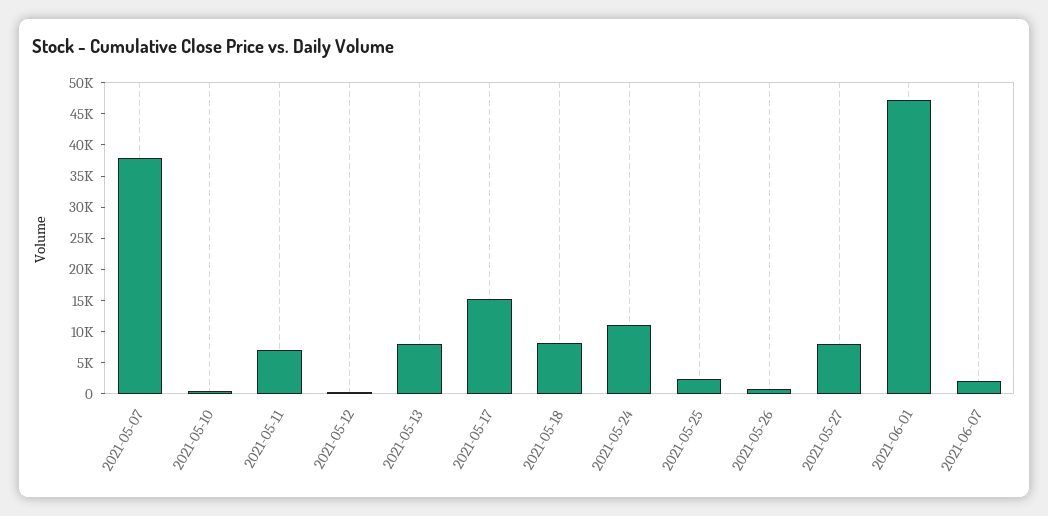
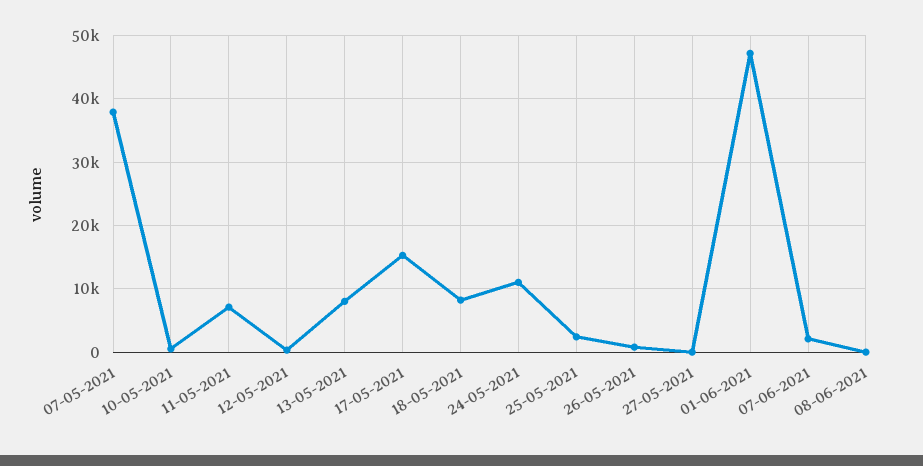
2021-05-27: 7500 -> 0
08-06-2021: none -> 0

